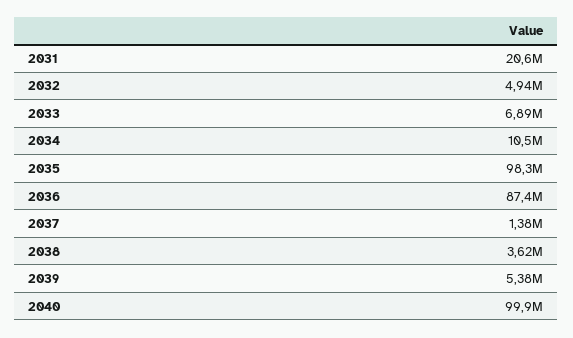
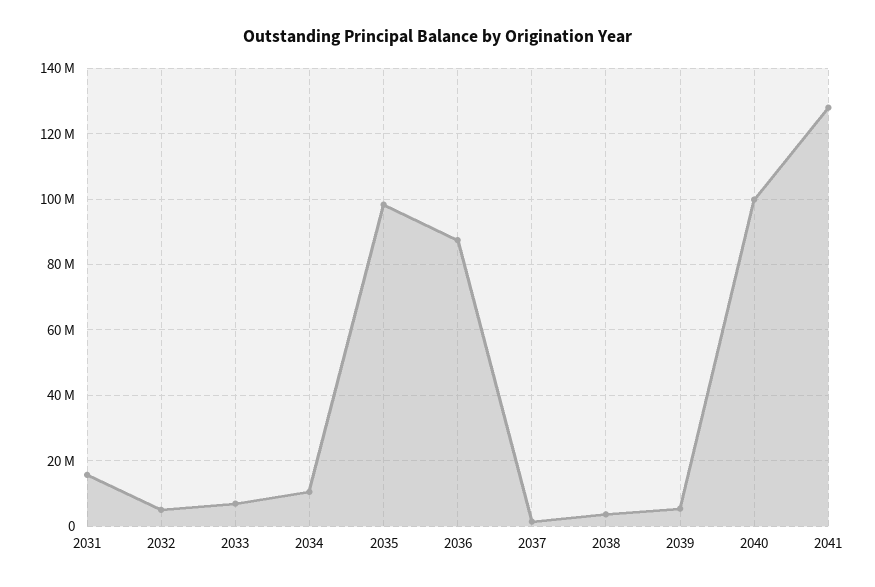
2031: 20600000 -> 16000000
2041: none -> 128000000

